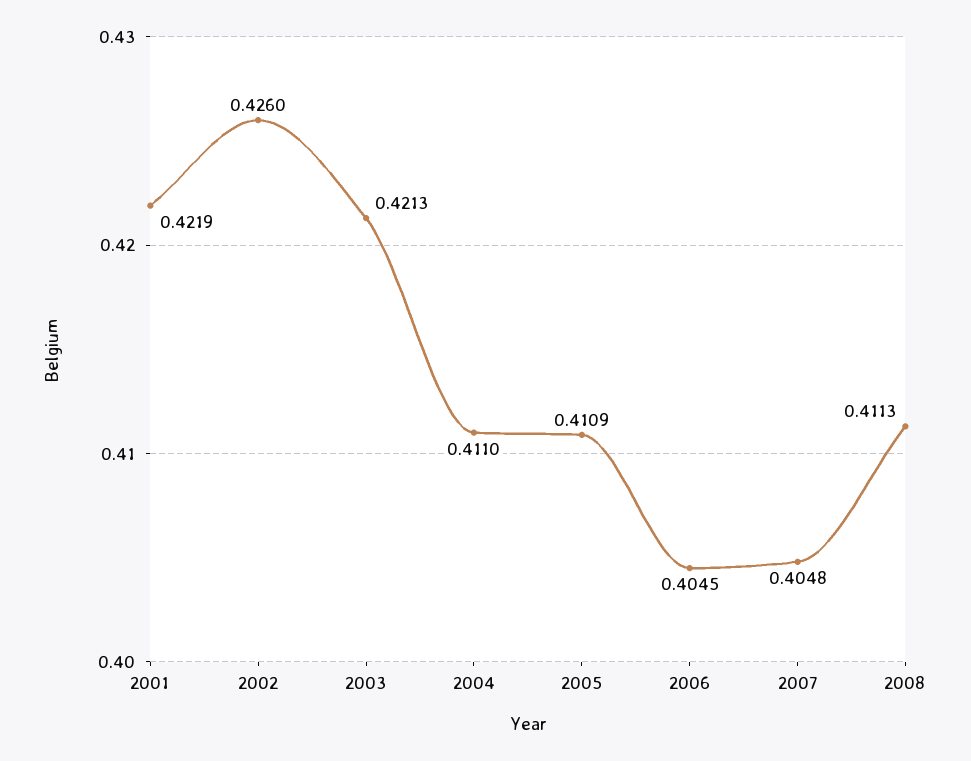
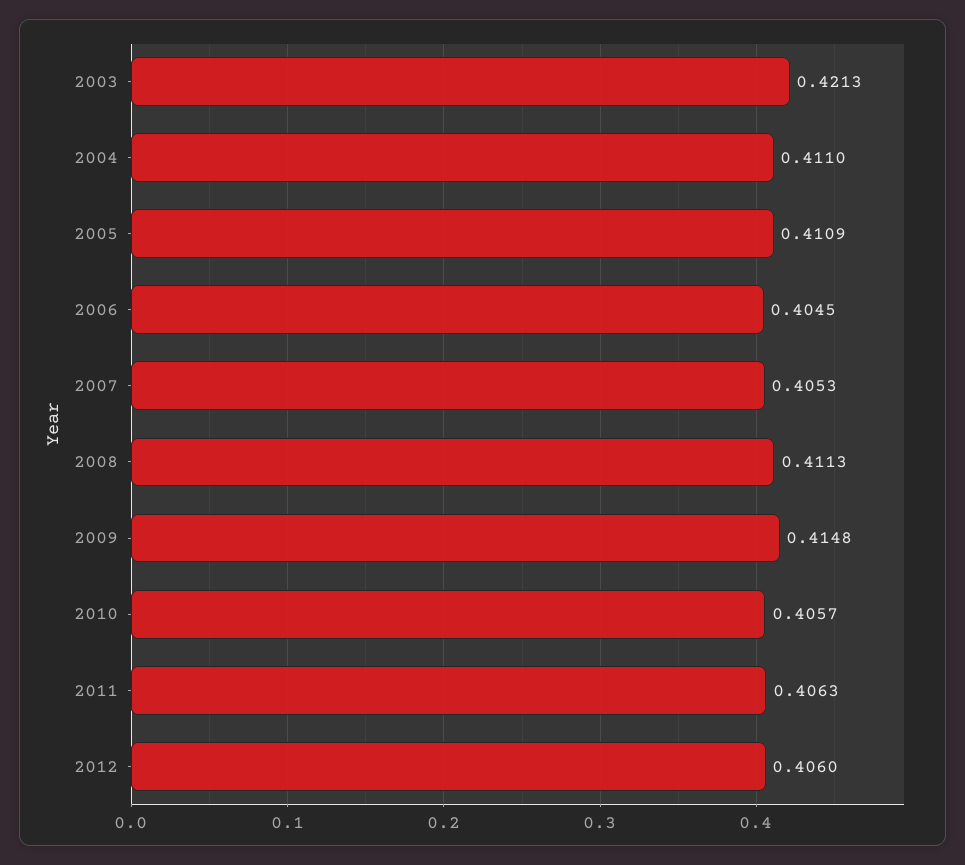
2001: 0.4219 -> none
2002: 0.426 -> none
2007: 0.4048 -> 0.4053
2009: none -> 0.4148
2010: none -> 0.4057
2011: none -> 0.4063
2012: none -> 0.406

